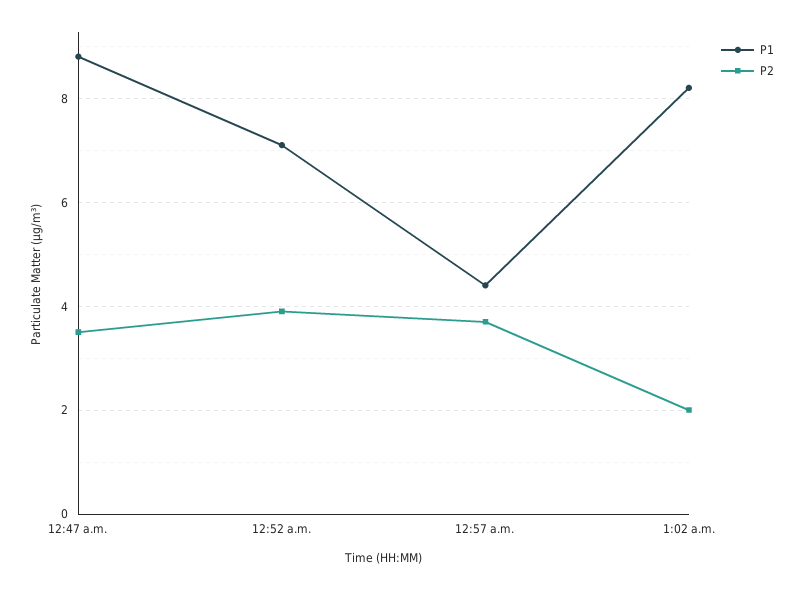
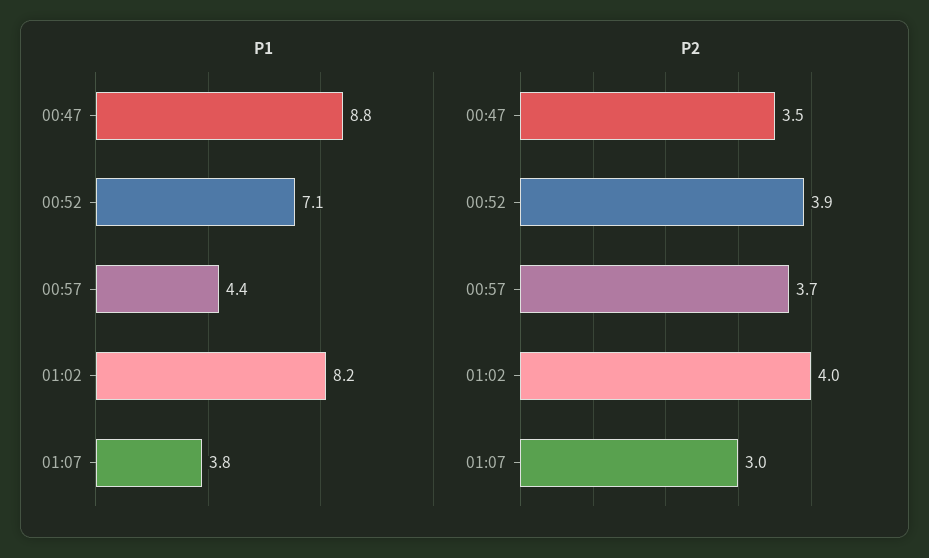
P2, 1:02 a.m.: 2 -> 4
P1, 01:07: none -> 3.8
P2, 01:07: none -> 3

